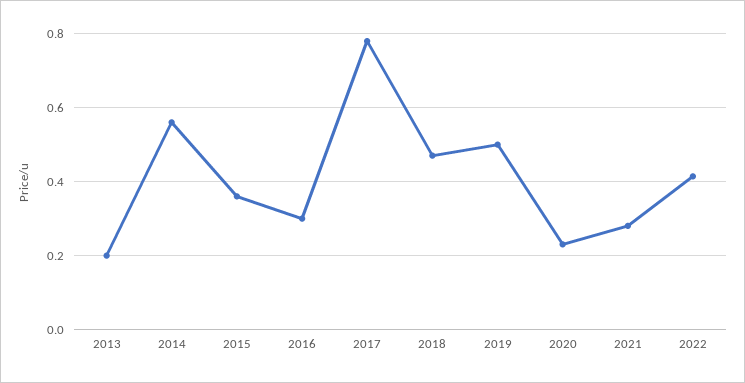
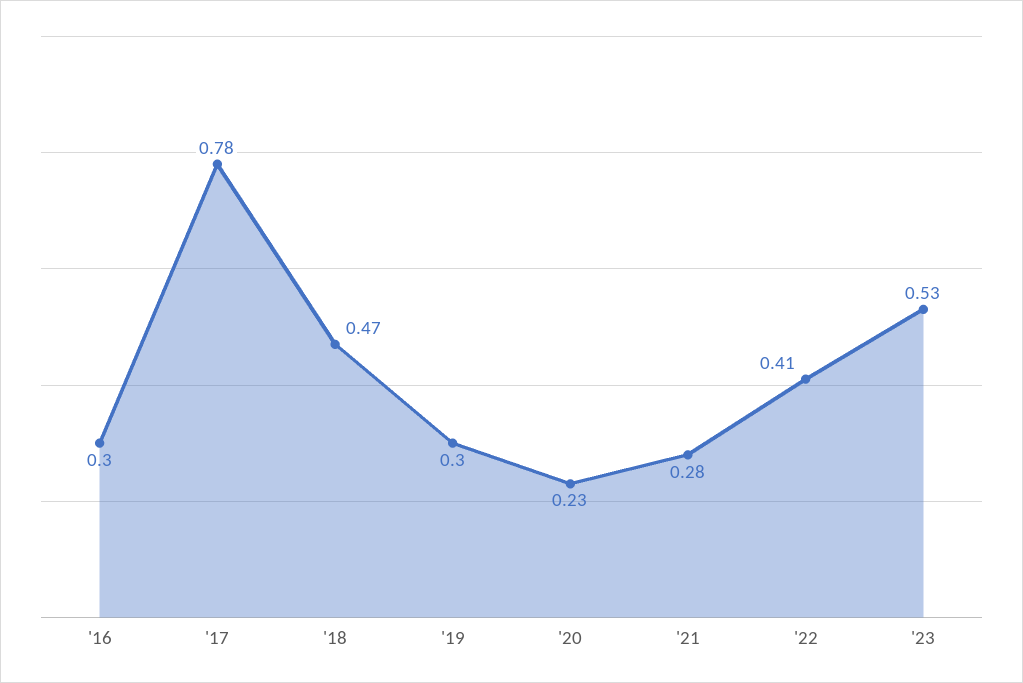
2013: 0.2 -> none
2014: 0.56 -> none
2015: 0.36 -> none
2019: 0.5 -> 0.3
'23: none -> 0.53

